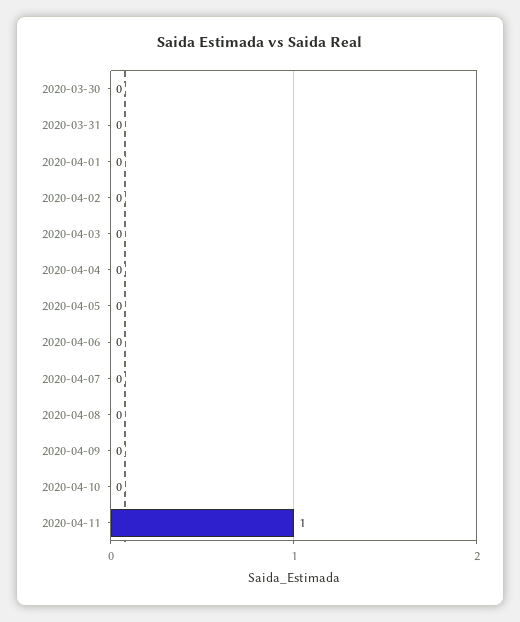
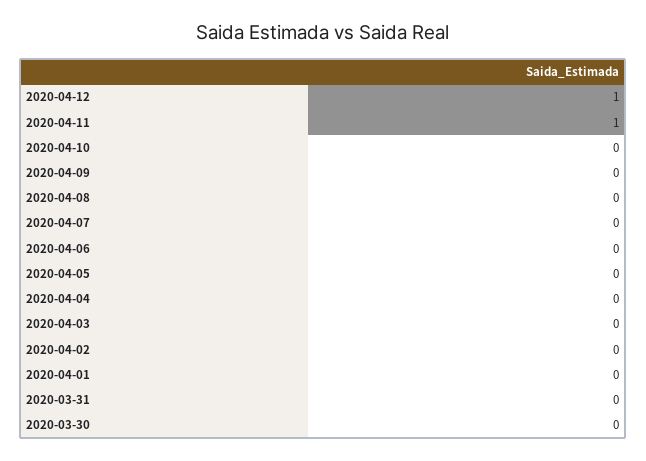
2020-04-12: none -> 1

